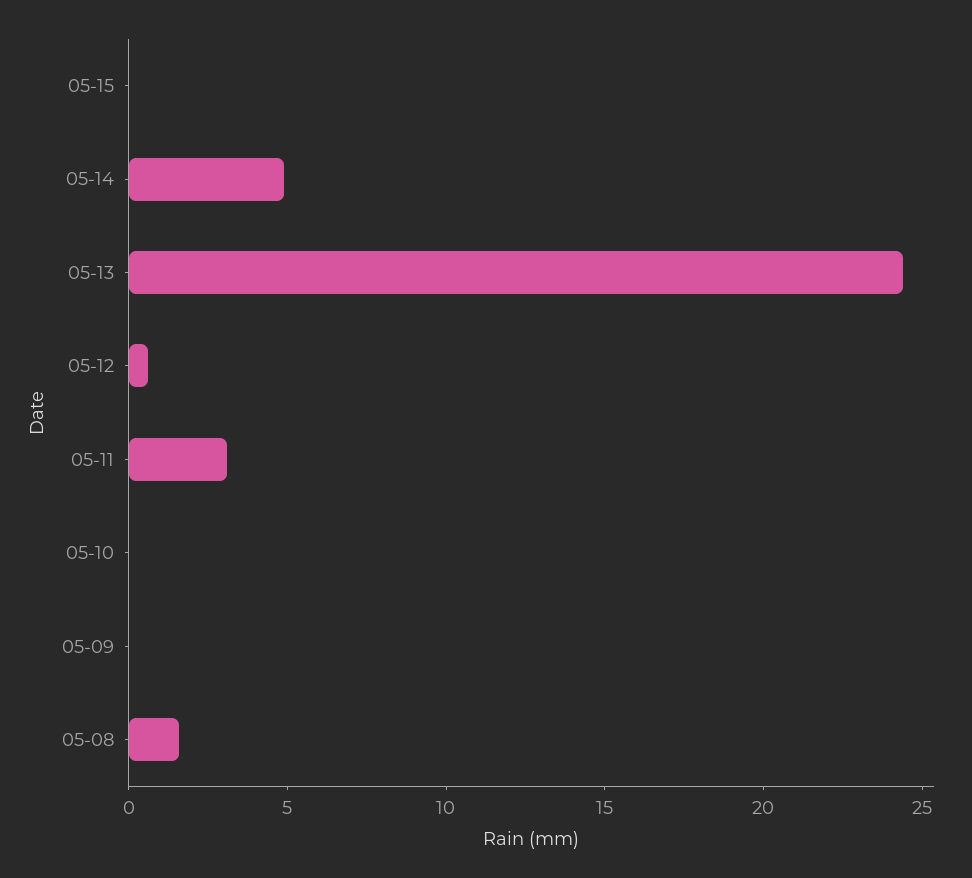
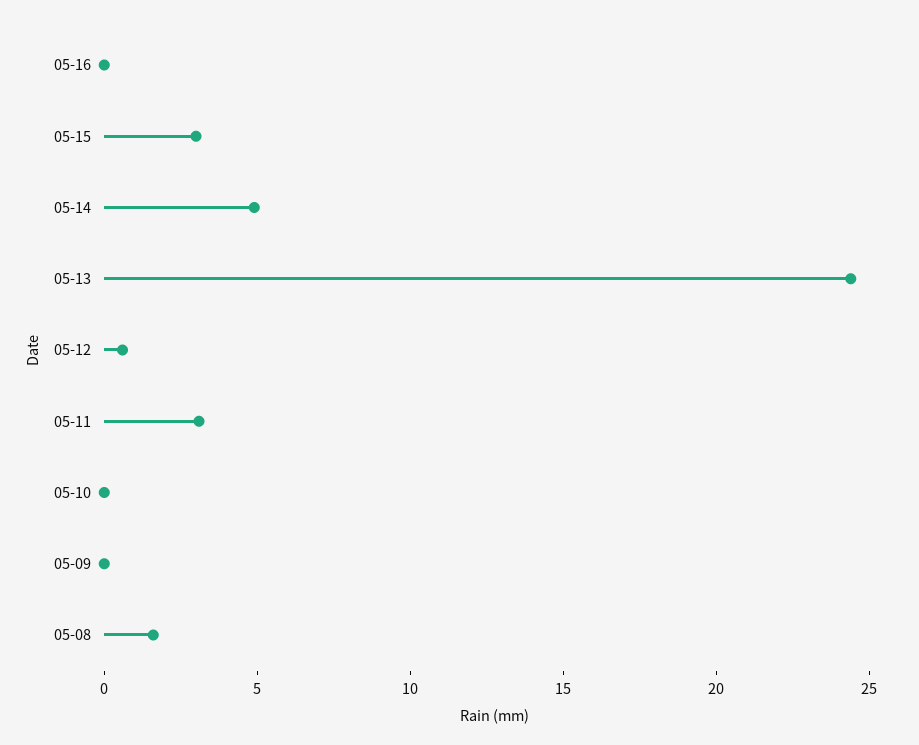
05-15: 0 -> 3
05-16: none -> 0

